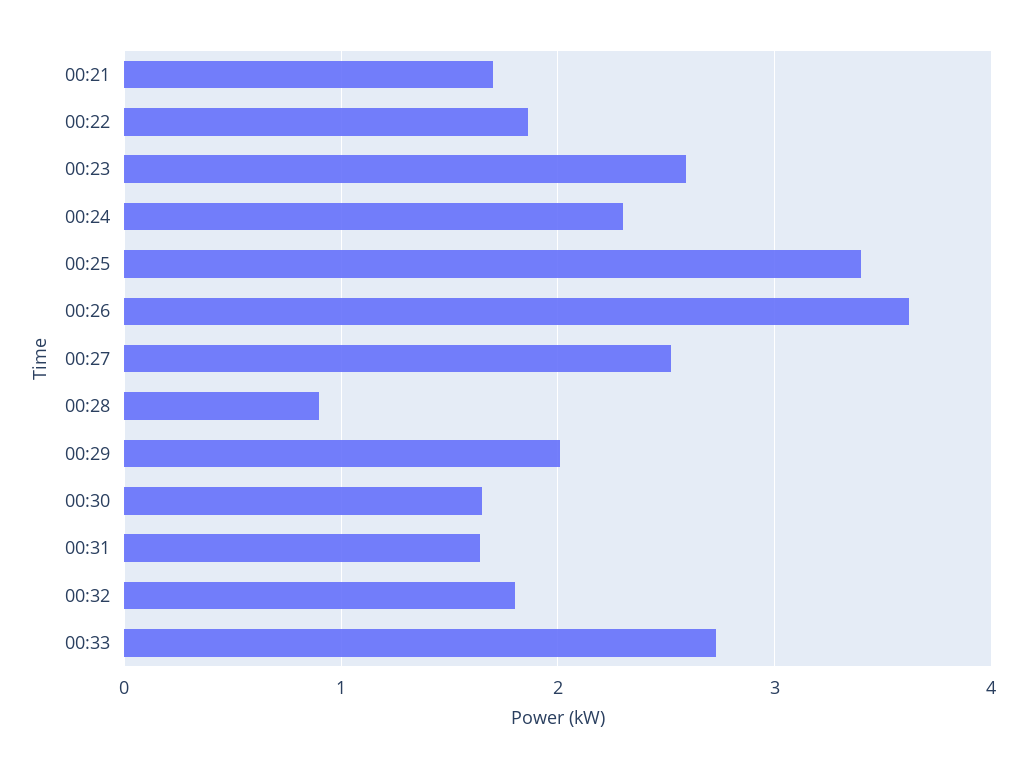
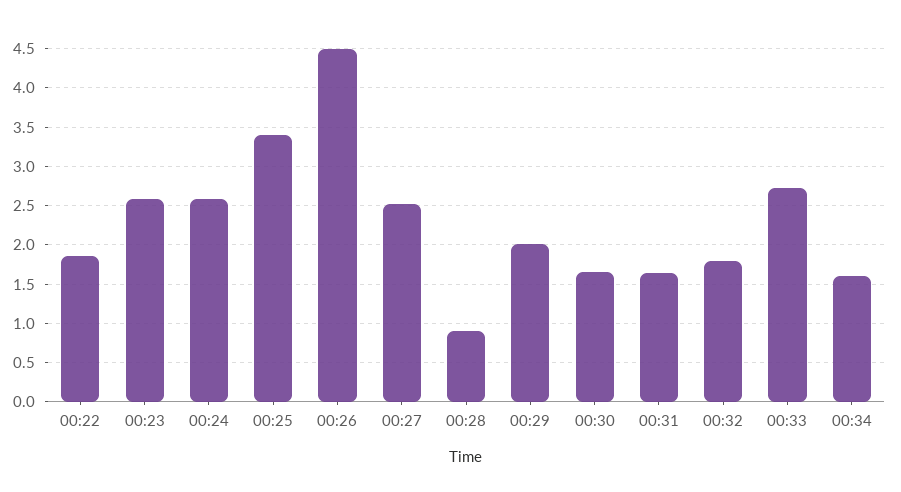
00:21: 1.7 -> none
00:24: 2.3 -> 2.6
00:26: 3.6 -> 4.5
00:34: none -> 1.6

